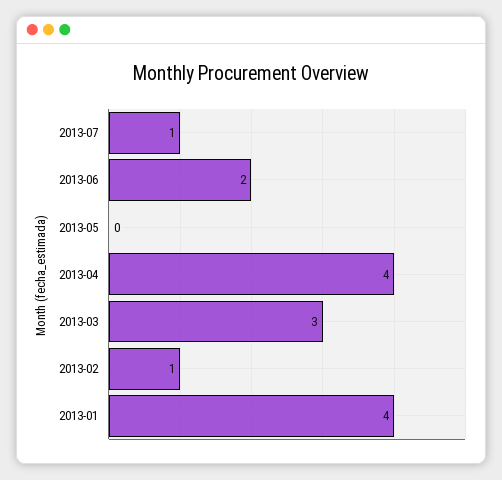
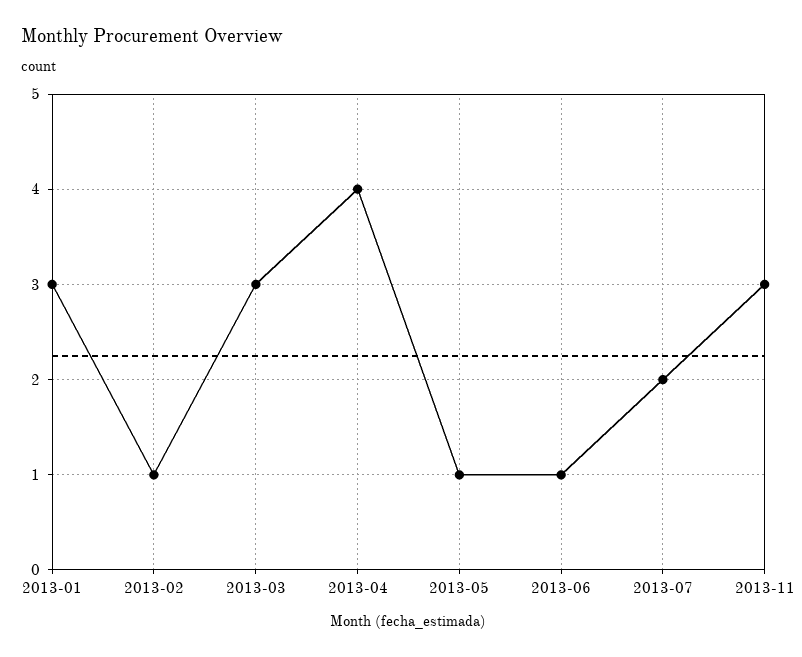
2013-07: 1 -> 2
2013-06: 2 -> 1
2013-05: 0 -> 1
2013-01: 4 -> 3
2013-11: none -> 3

